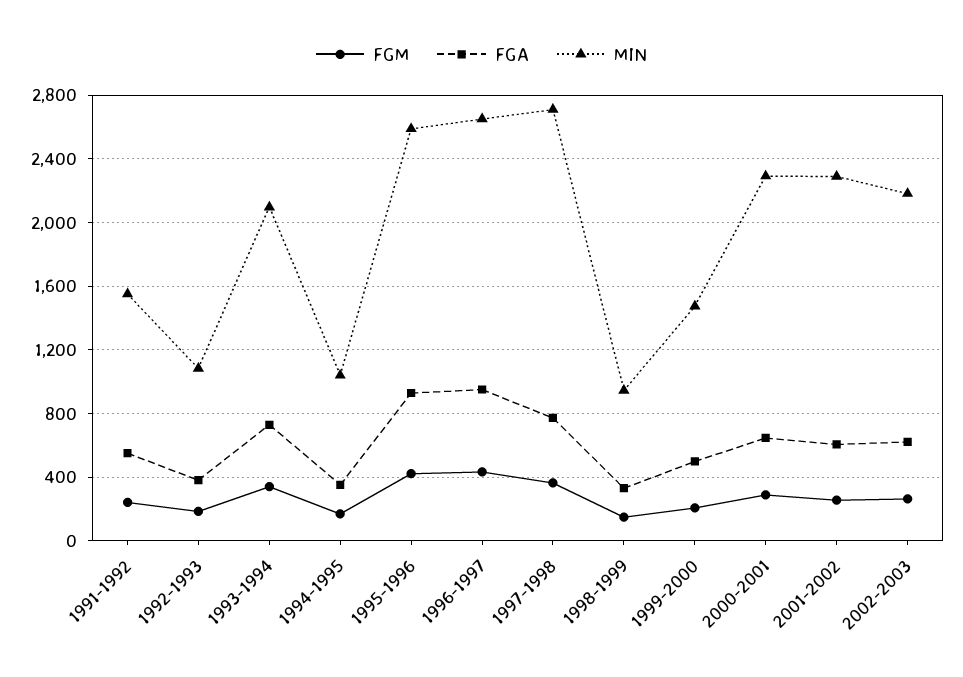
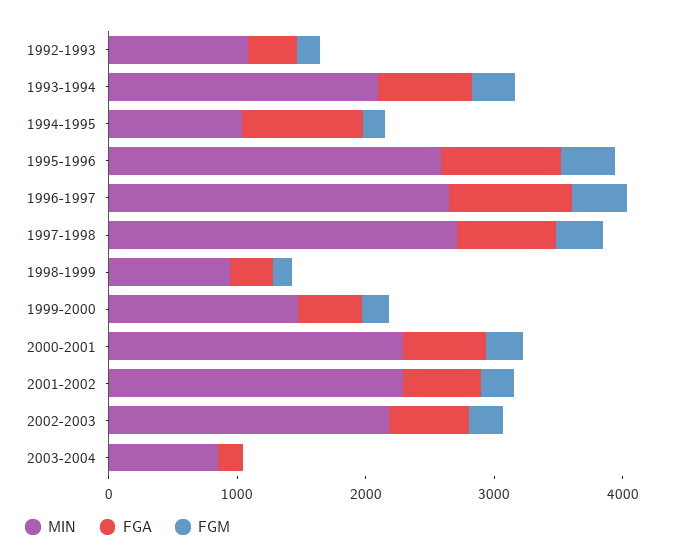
FGM, 1991-1992: 250 -> none
FGA, 1991-1992: 550 -> none
MIN, 1991-1992: 1550 -> none
FGA, 1994-1995: 350 -> 1000
MIN, 2003-2004: none -> 800
FGA, 2003-2004: none -> 200
FGM, 2003-2004: none -> 0

